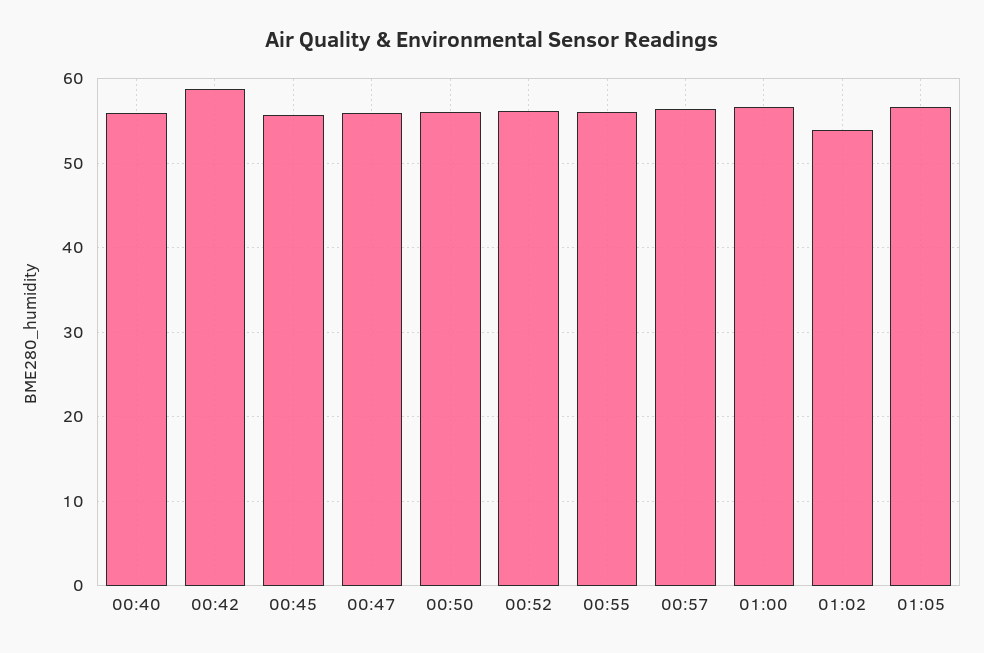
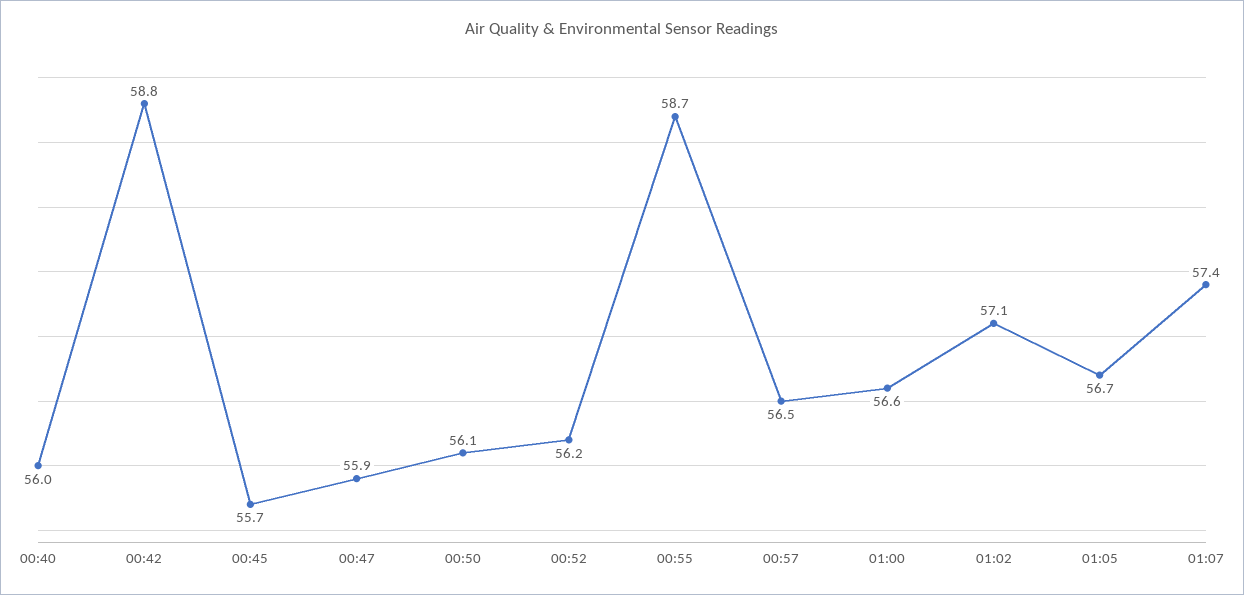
00:55: 56 -> 58.7
01:02: 54 -> 57.1
01:07: none -> 57.4

